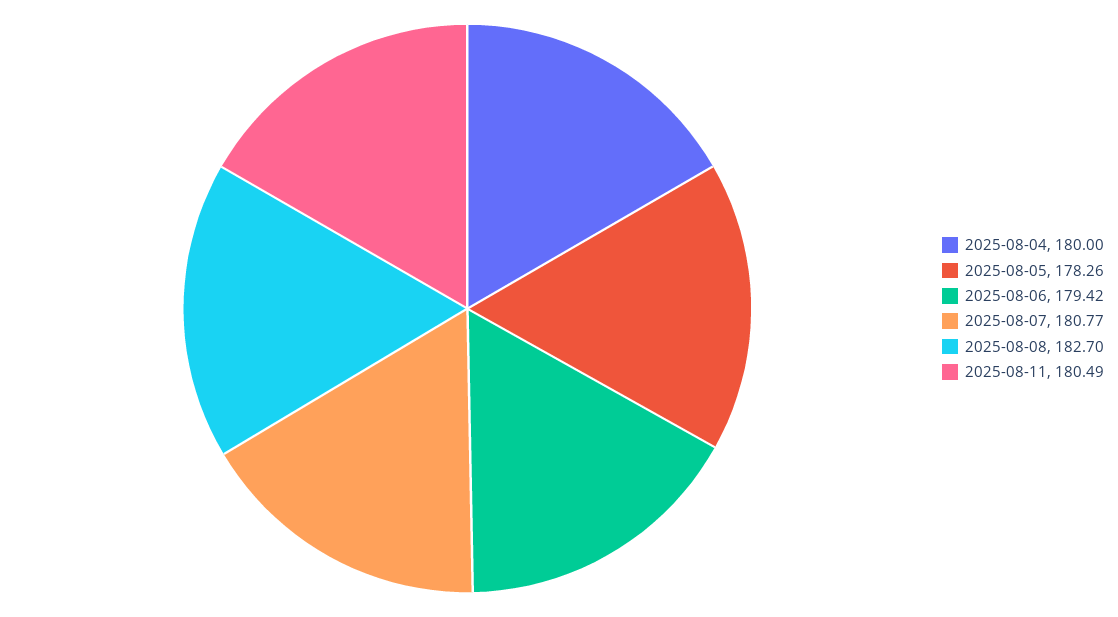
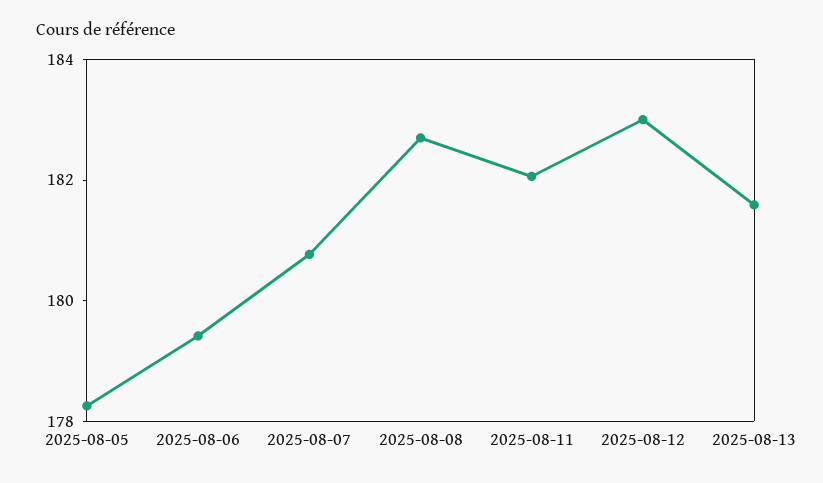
2025-08-04: 180 -> none
2025-08-11: 180.49 -> 182
2025-08-12: none -> 183
2025-08-13: none -> 181.5

